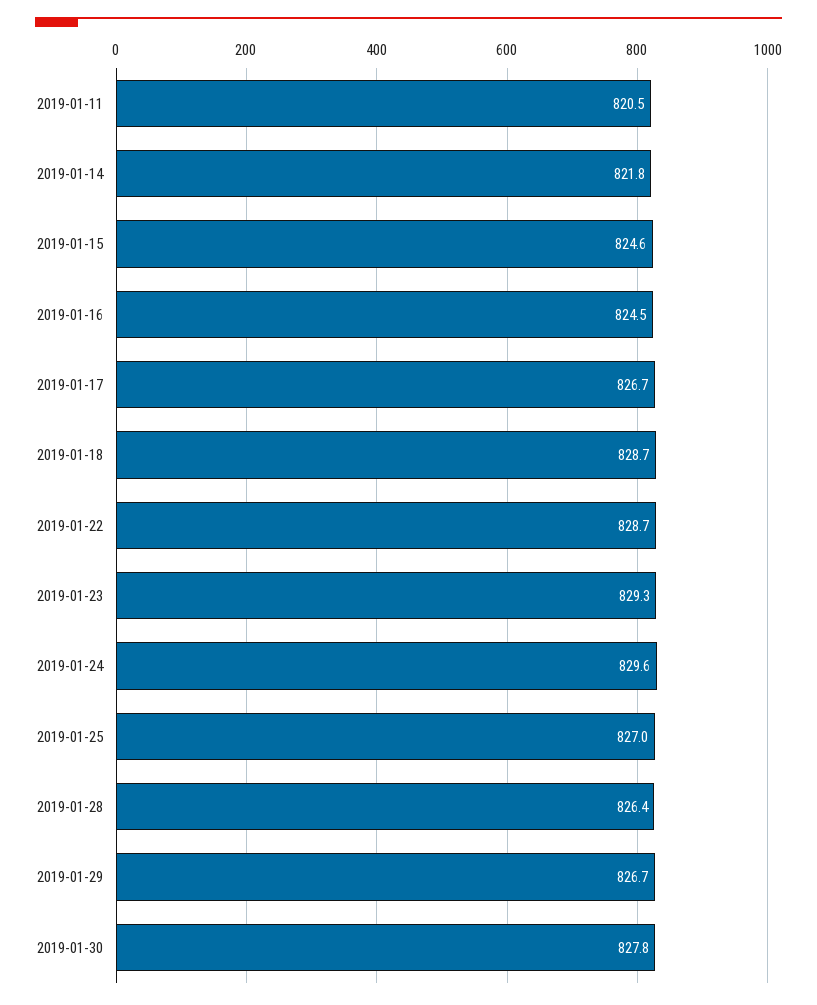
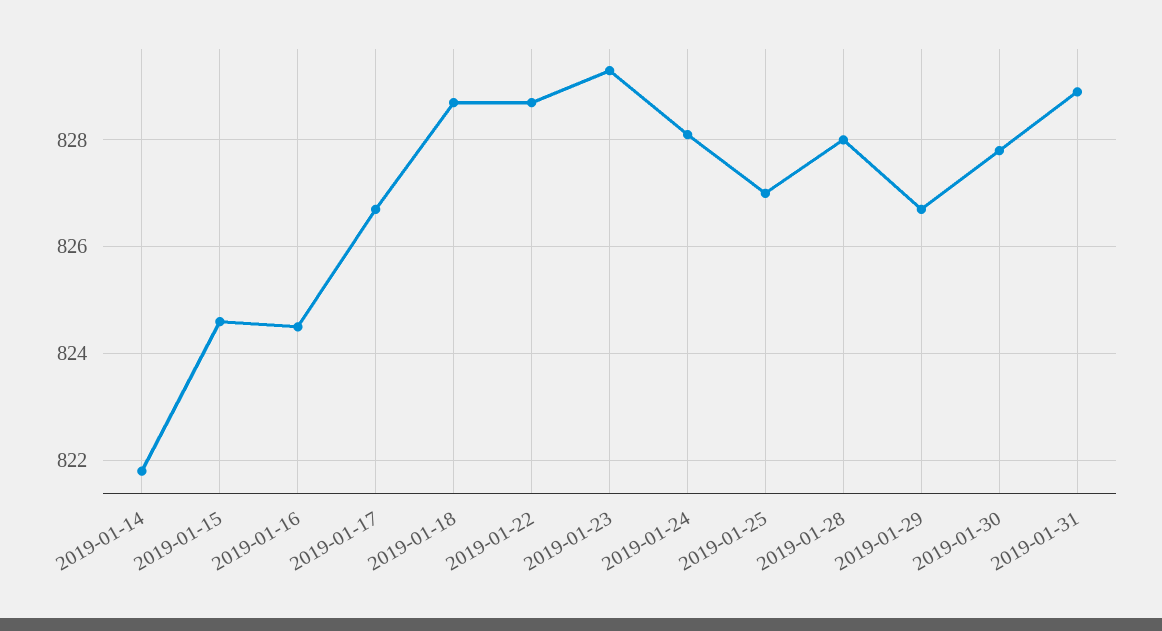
2019-01-11: 820.5 -> none
2019-01-24: 829.6 -> 828
2019-01-28: 826.4 -> 828
2019-01-31: none -> 829

